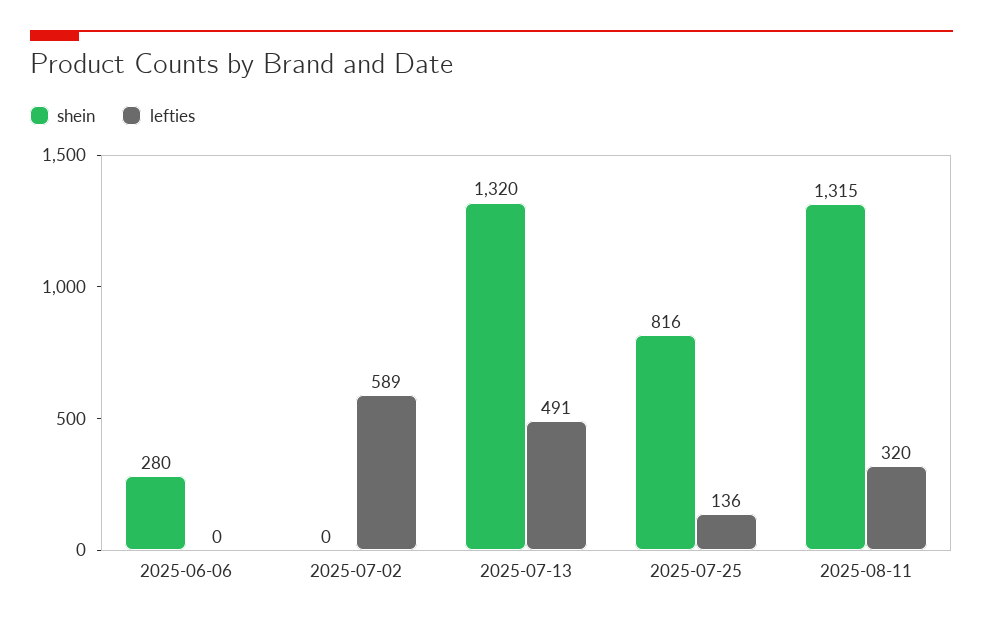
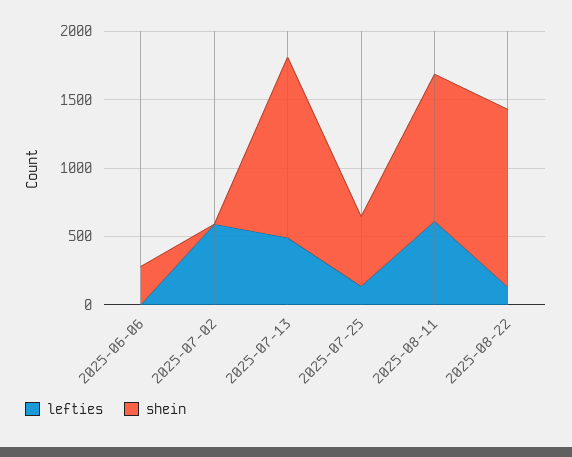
shein, 2025-07-25: 816 -> 500
shein, 2025-08-11: 1315 -> 1100
lefties, 2025-08-11: 320 -> 600
lefties, 2025-08-22: none -> 100
shein, 2025-08-22: none -> 1300

